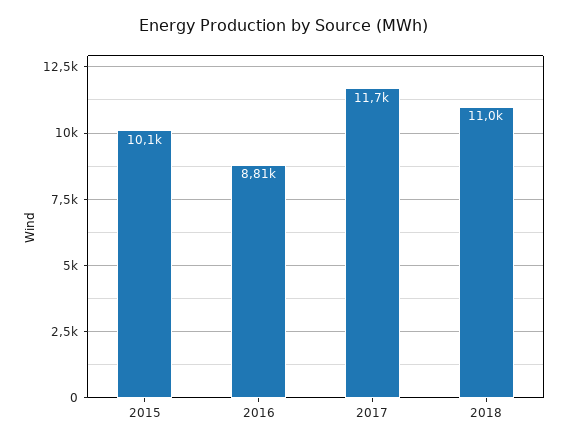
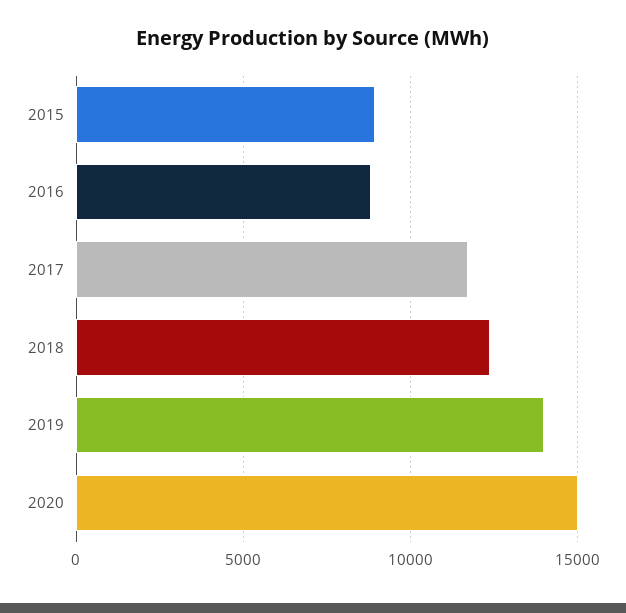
2015: 10100 -> 9000
2018: 11000 -> 12500
2019: none -> 14000
2020: none -> 15000

